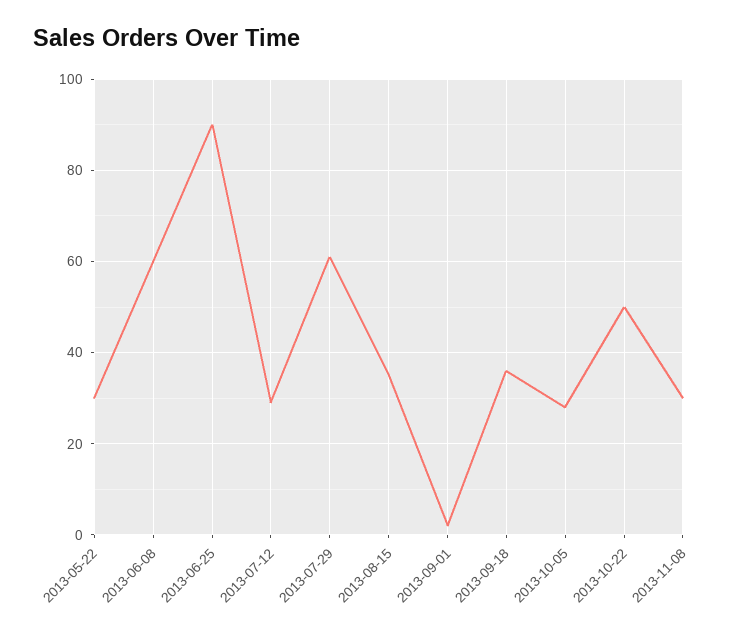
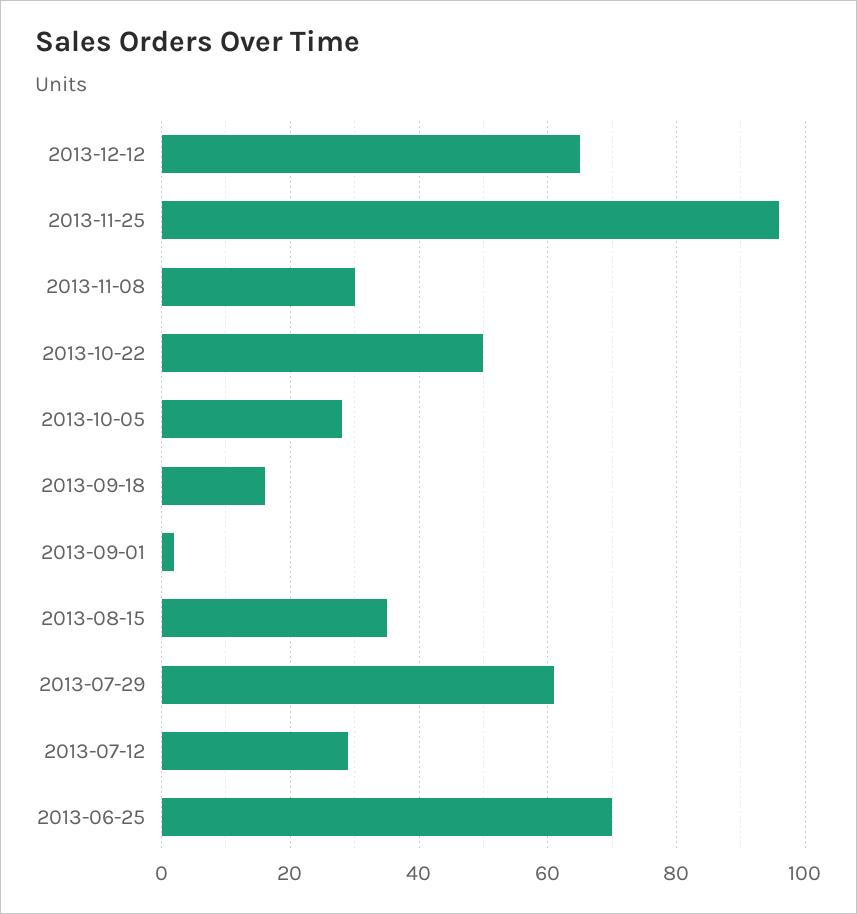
2013-05-22: 30 -> none
2013-06-08: 60 -> none
2013-06-25: 90 -> 70
2013-09-18: 35 -> 15
2013-12-12: none -> 65
2013-11-25: none -> 95

